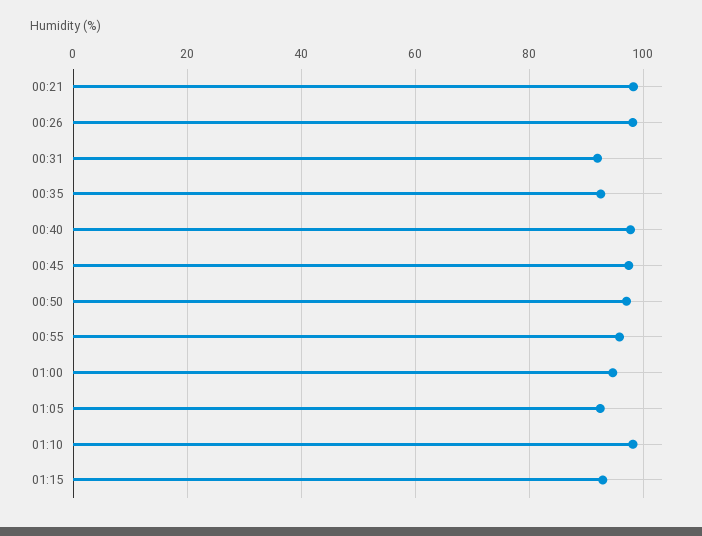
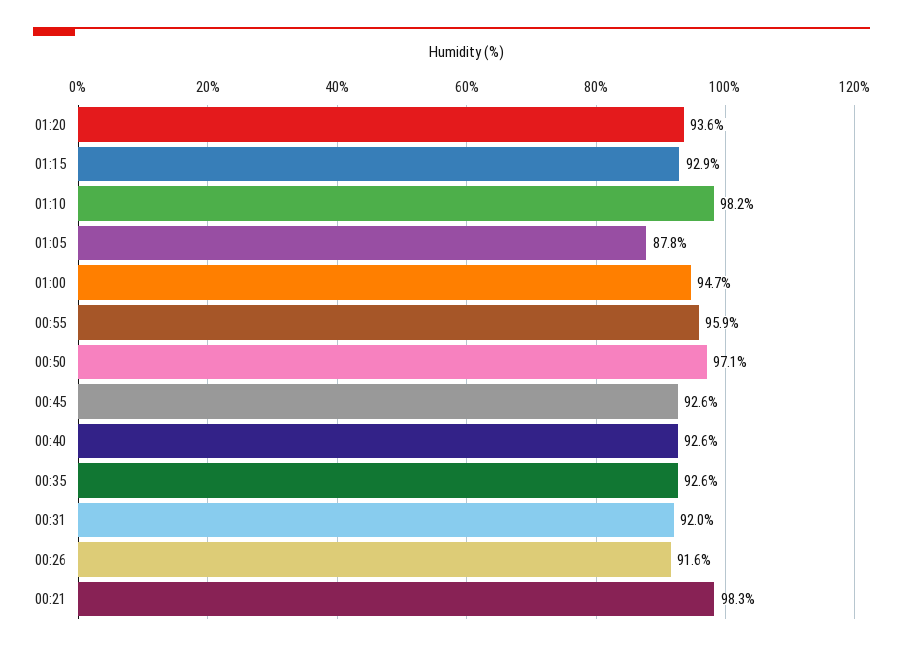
00:26: 98 -> 91.6
00:40: 98 -> 92.6
00:45: 98 -> 92.6
01:05: 92 -> 87.8
01:20: none -> 93.6

